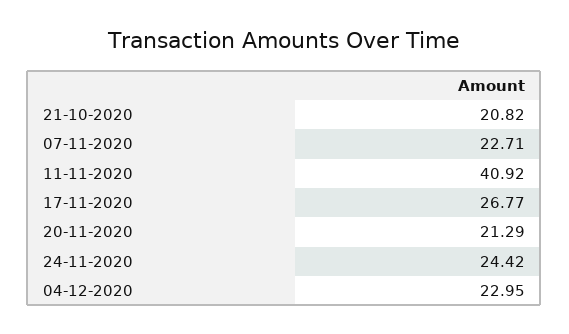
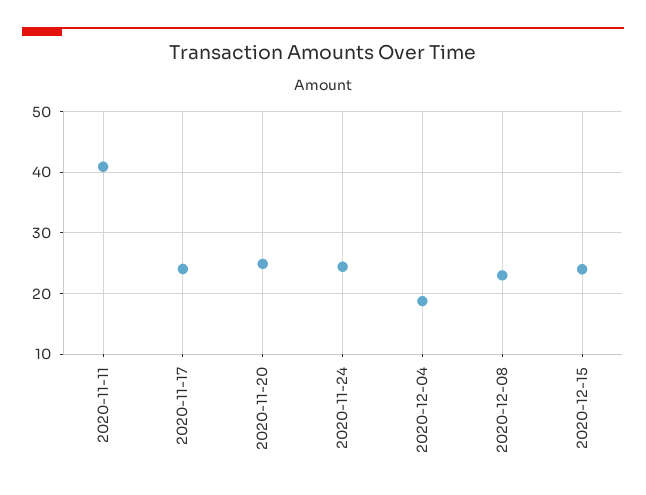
21-10-2020: 20.82 -> none
07-11-2020: 22.71 -> none
17-11-2020: 26.77 -> 24
20-11-2020: 21.29 -> 25
04-12-2020: 22.95 -> 19
2020-12-08: none -> 23
2020-12-15: none -> 24

